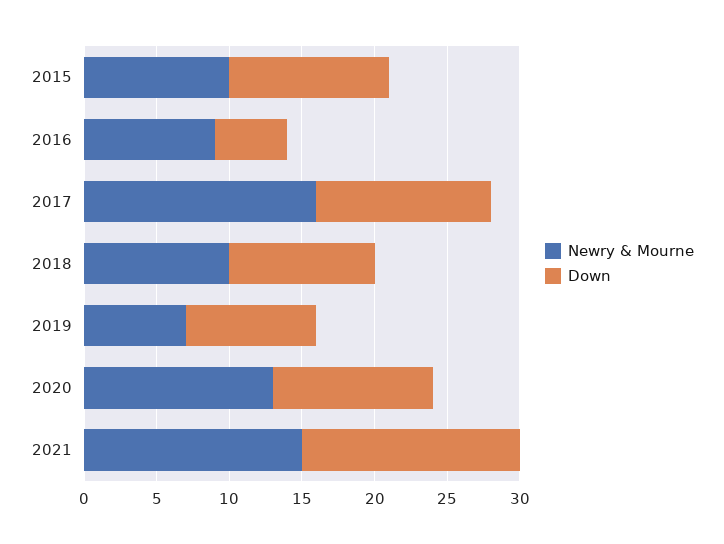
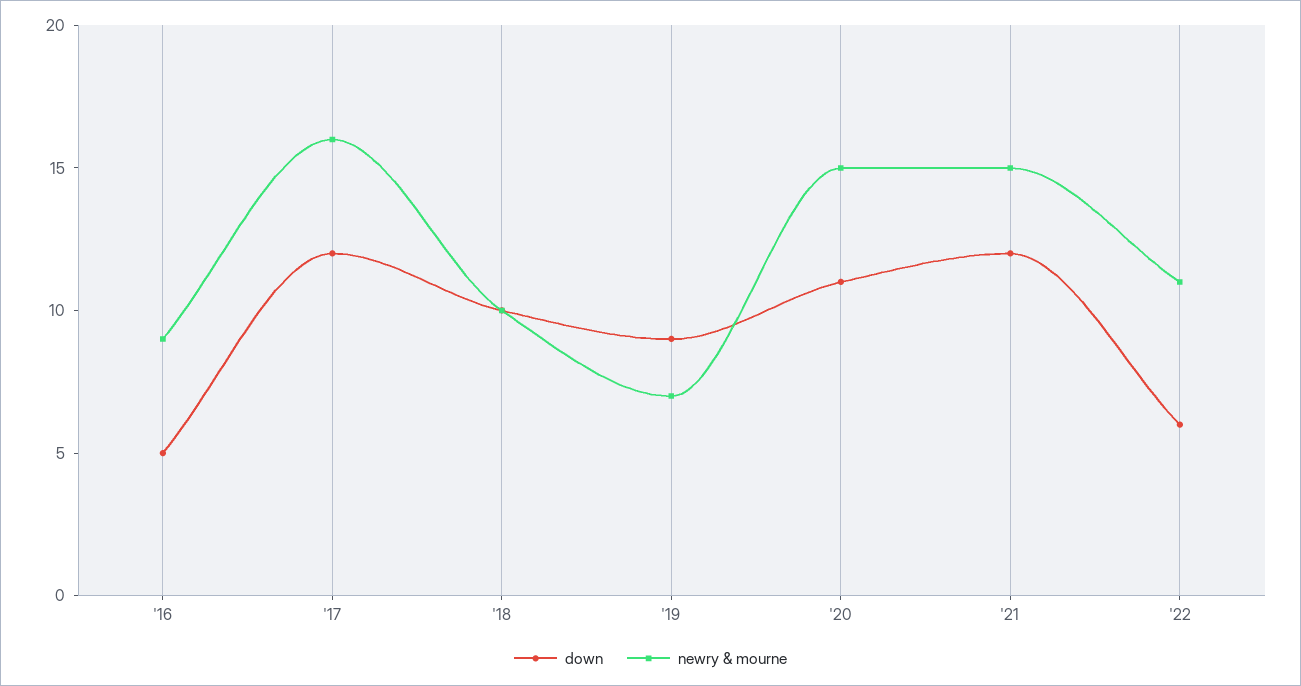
Newry & Mourne, 2015: 10 -> none
Down, 2015: 11 -> none
Newry & Mourne, 2020: 13 -> 15
Down, 2021: 15 -> 12
Down, '22: none -> 6
Newry & Mourne, '22: none -> 11

